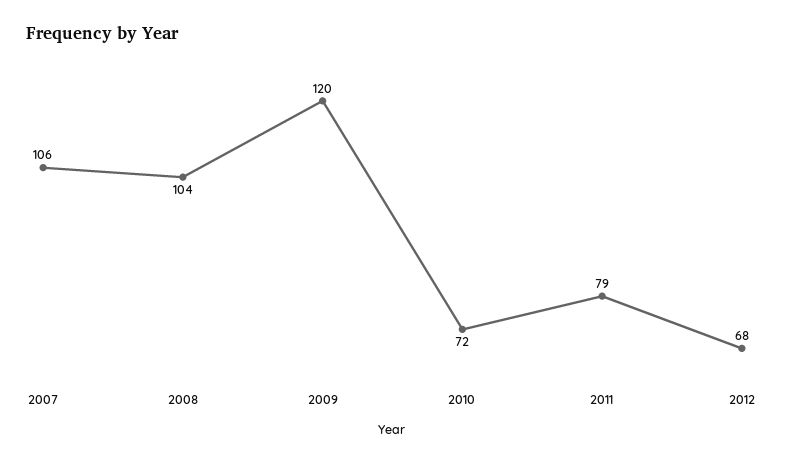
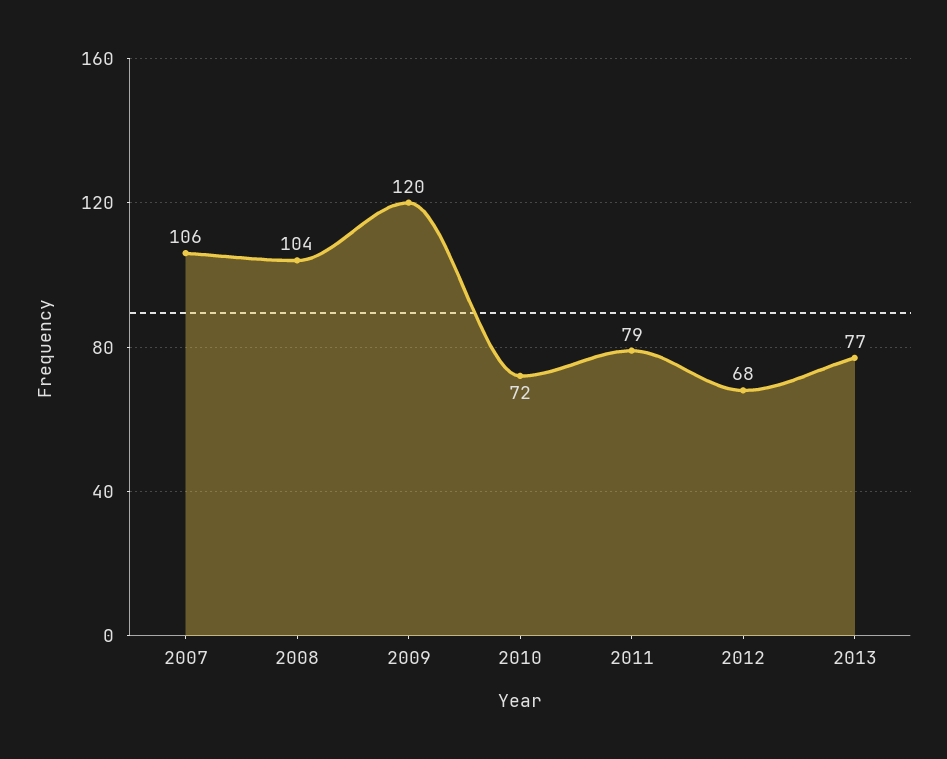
2013: none -> 77

